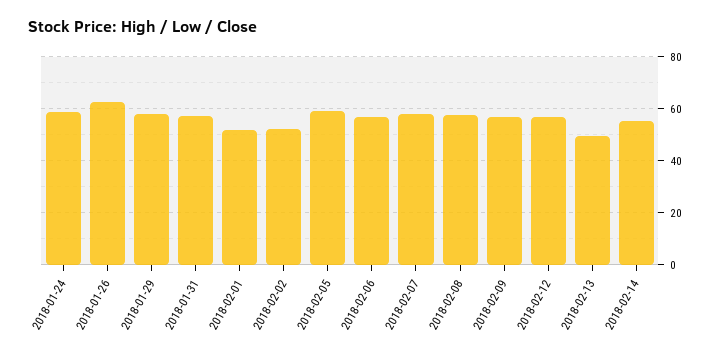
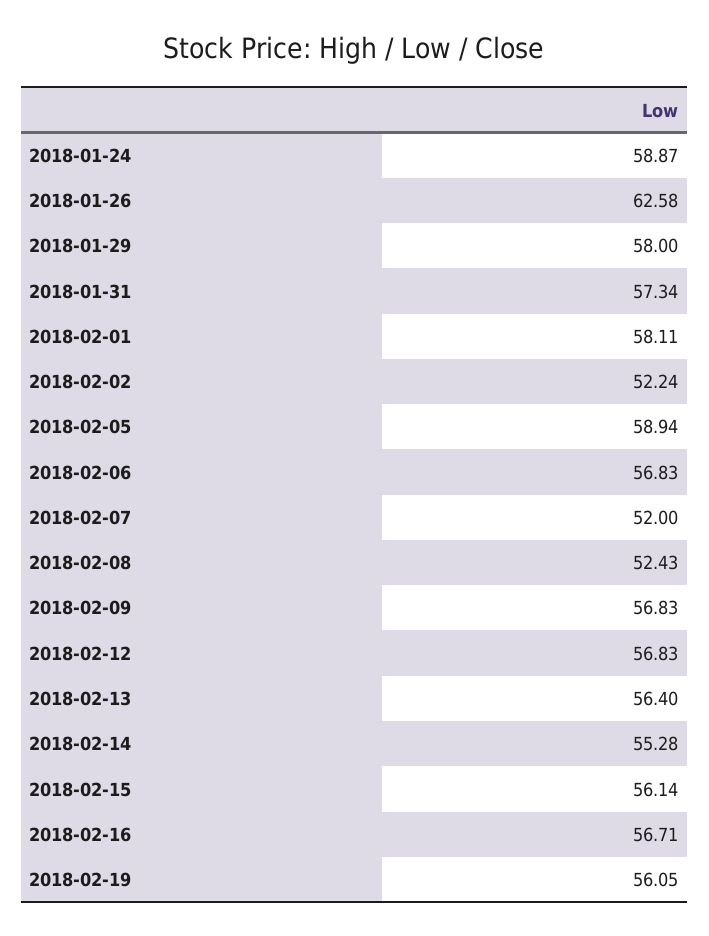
2018-02-01: 52.5 -> 58.11
2018-02-07: 57.5 -> 52
2018-02-08: 57.5 -> 52.43
2018-02-13: 50 -> 56.4
2018-02-15: none -> 56.14
2018-02-16: none -> 56.71
2018-02-19: none -> 56.05

